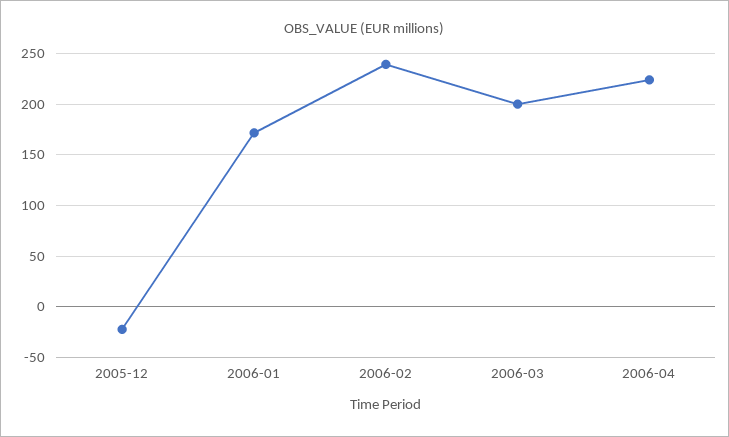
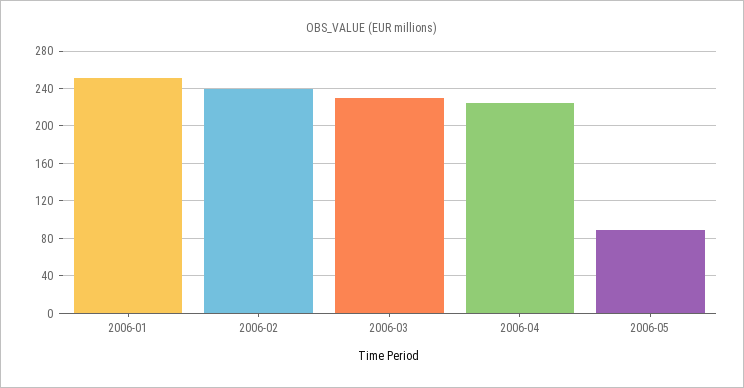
2005-12: -20 -> none
2006-01: 170 -> 250
2006-03: 200 -> 230
2006-05: none -> 90

